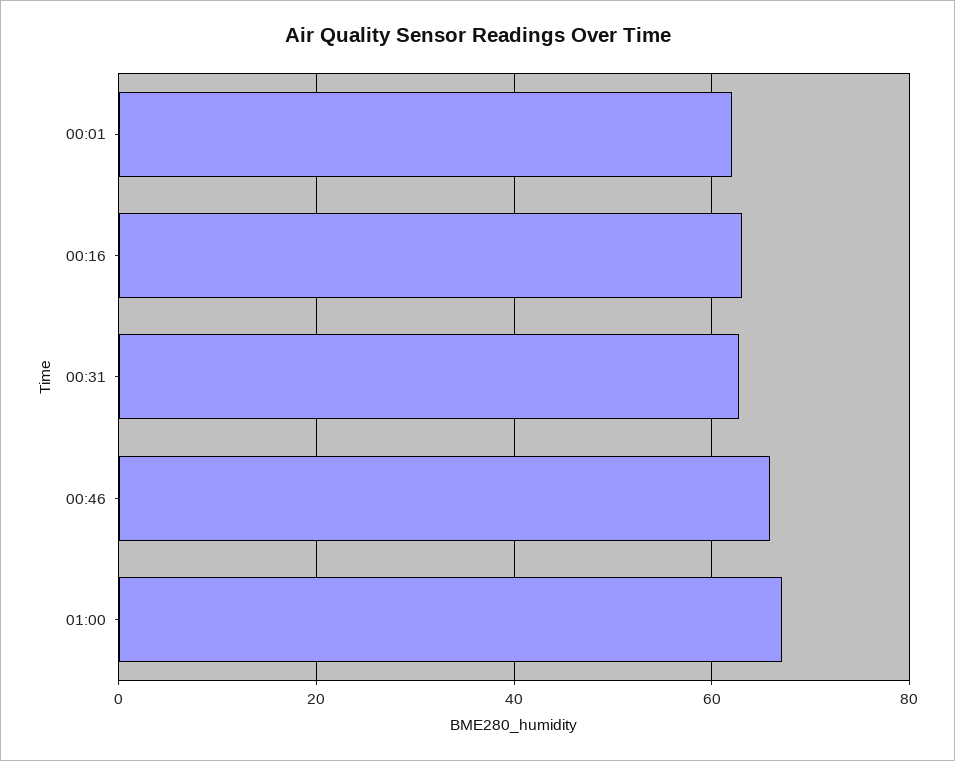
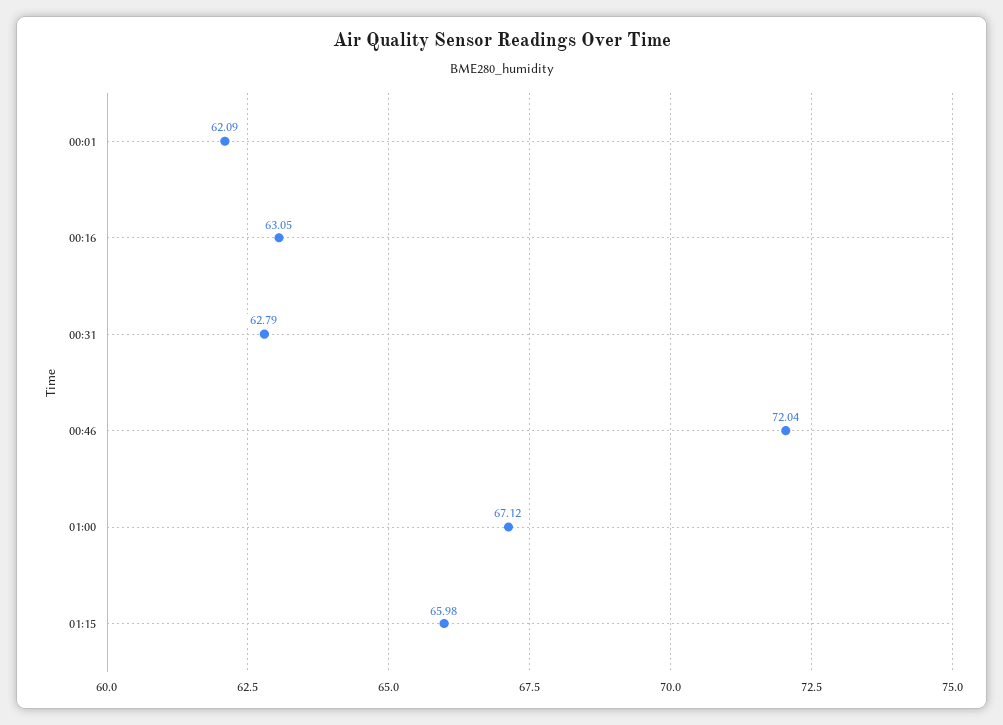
00:46: 66 -> 72.04
01:15: none -> 65.98

